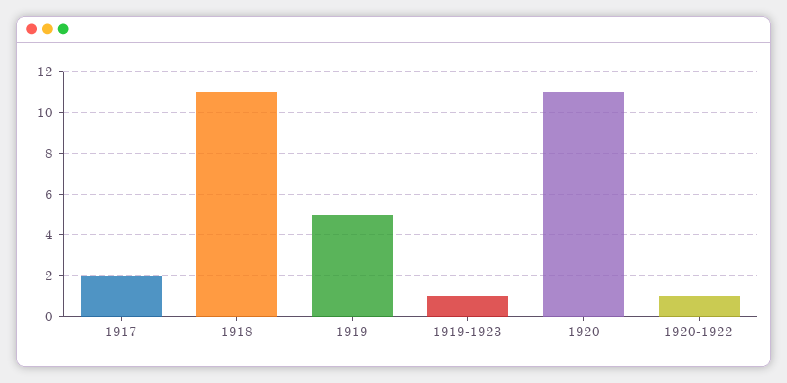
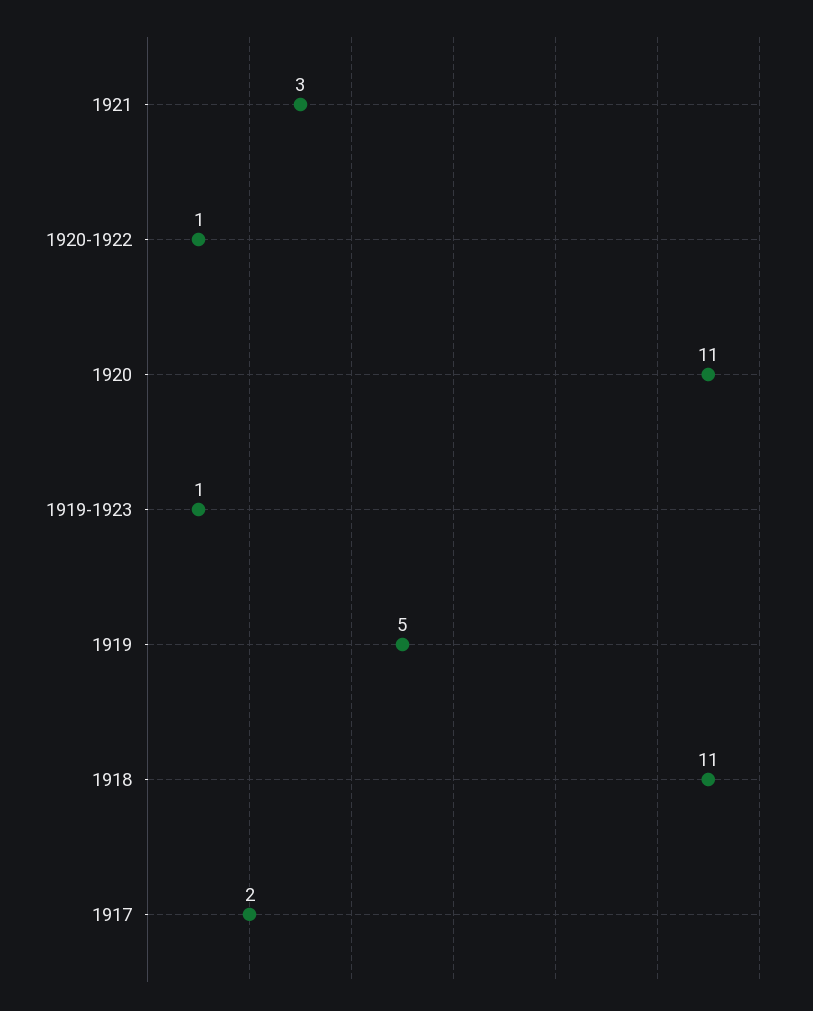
1921: none -> 3

